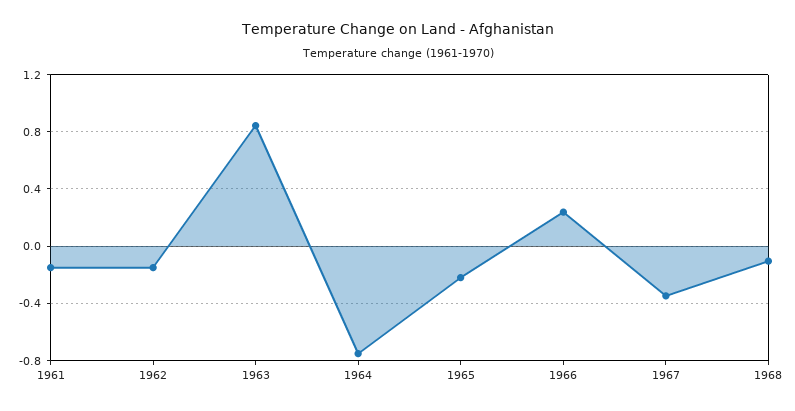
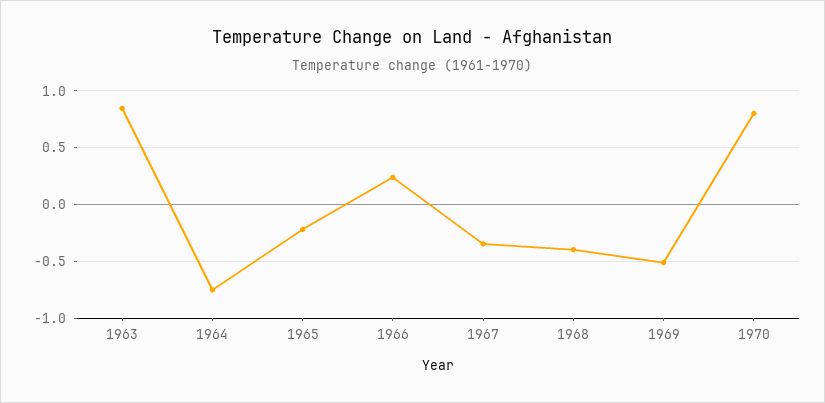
1961: -0.15 -> none
1962: -0.15 -> none
1968: -0.1 -> -0.4
1969: none -> -0.5
1970: none -> 0.8

